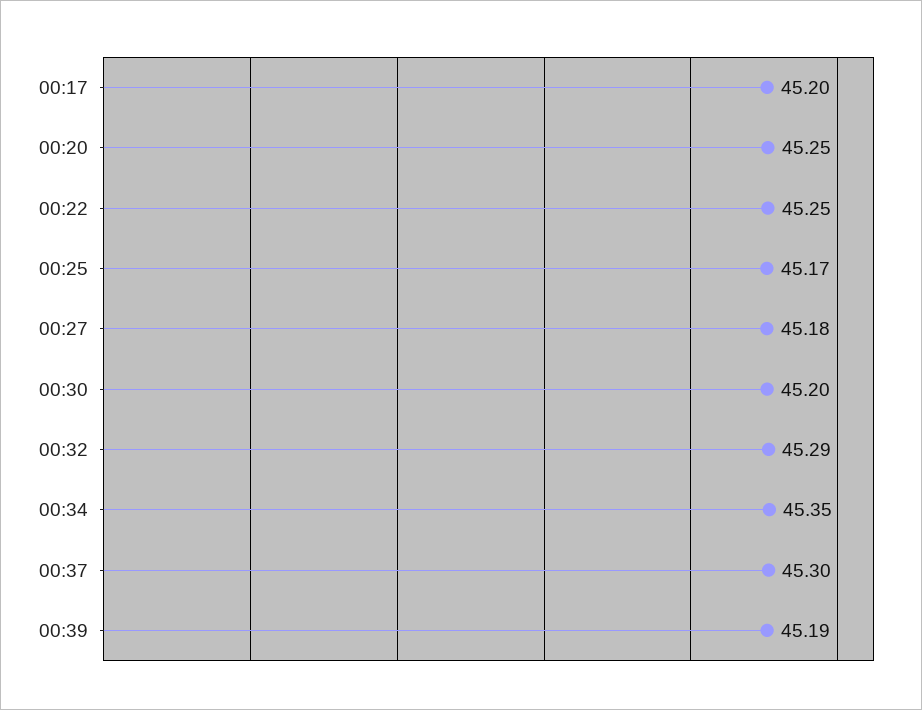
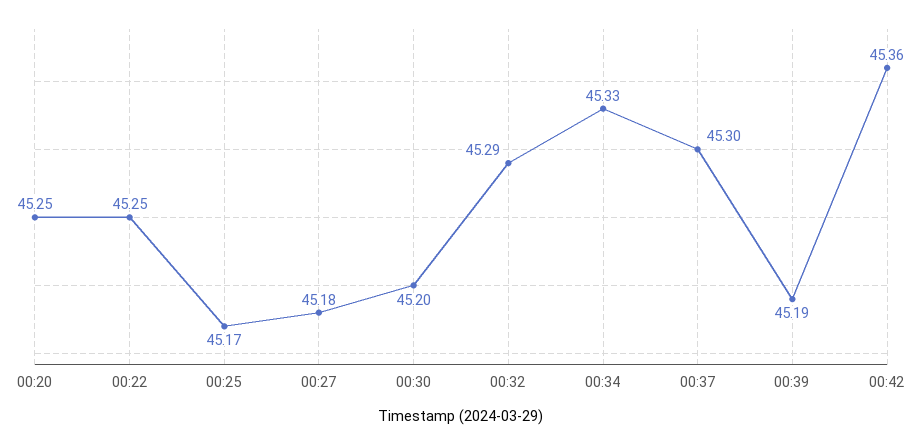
00:17: 45.2 -> none
00:34: 45.35 -> 45.33
00:42: none -> 45.36

